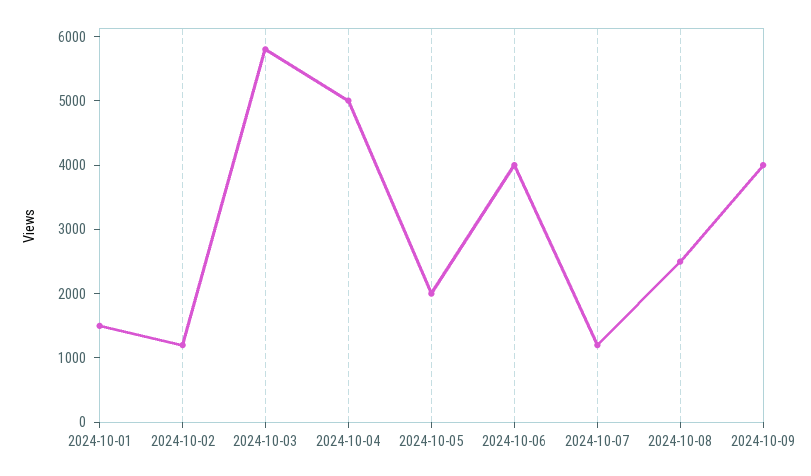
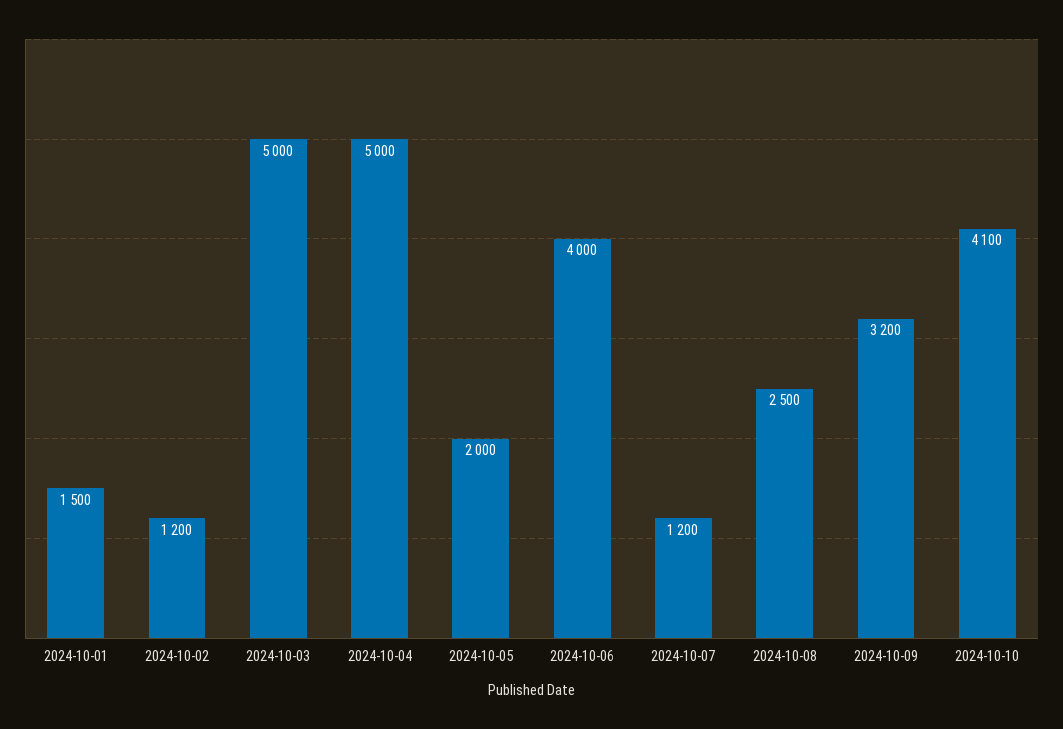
2024-10-03: 5800 -> 5000
2024-10-09: 4000 -> 3200
2024-10-10: none -> 4100

